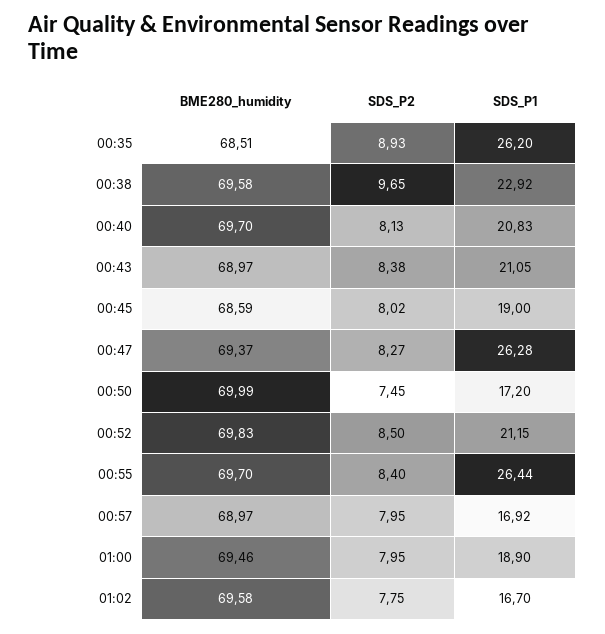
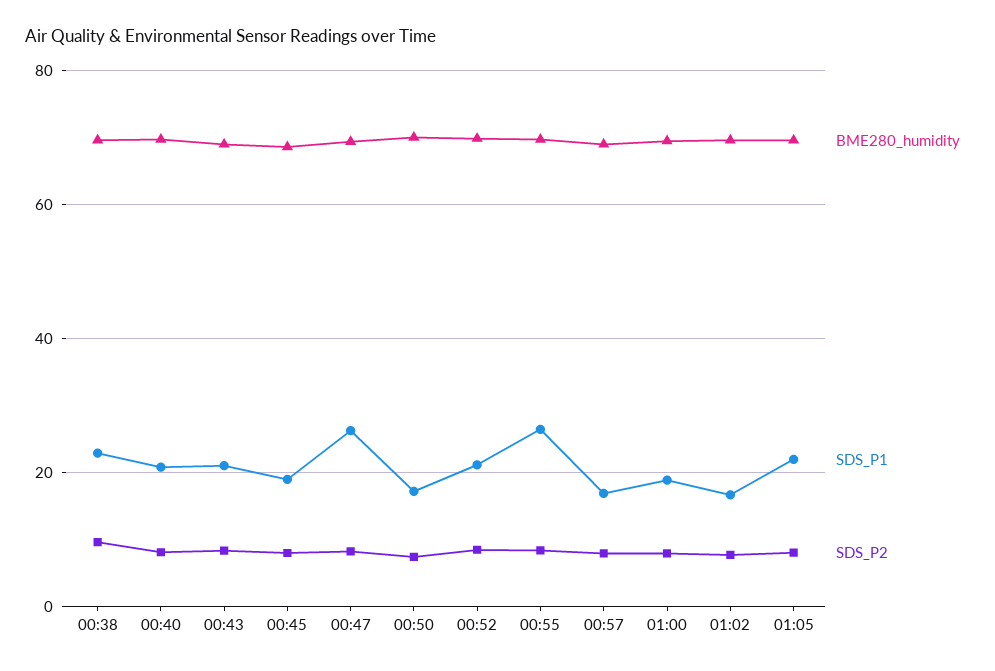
BME280_humidity, 00:35: 68.51 -> none
SDS_P2, 00:35: 8.93 -> none
SDS_P1, 00:35: 26.2 -> none
BME280_humidity, 01:05: none -> 70
SDS_P1, 01:05: none -> 22
SDS_P2, 01:05: none -> 8

